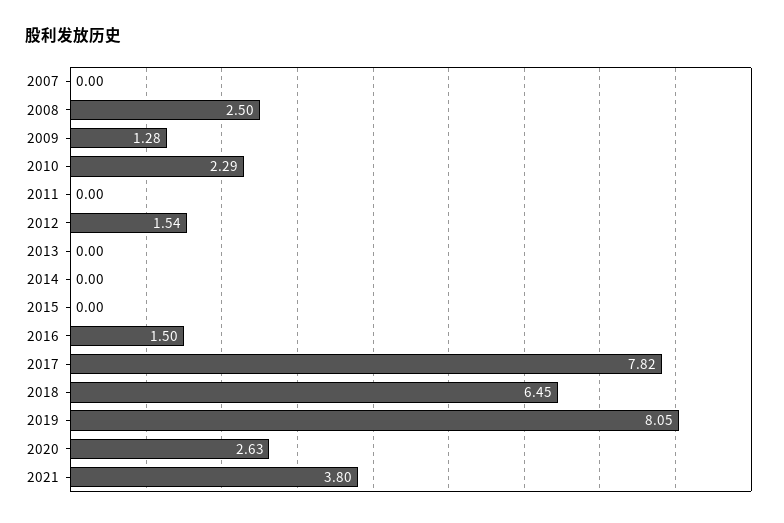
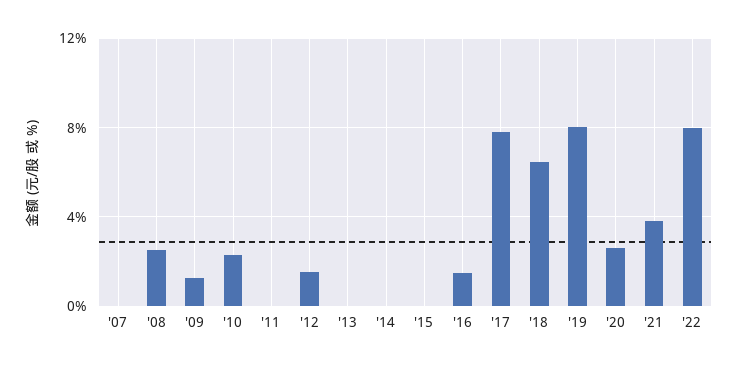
'22: none -> 8

